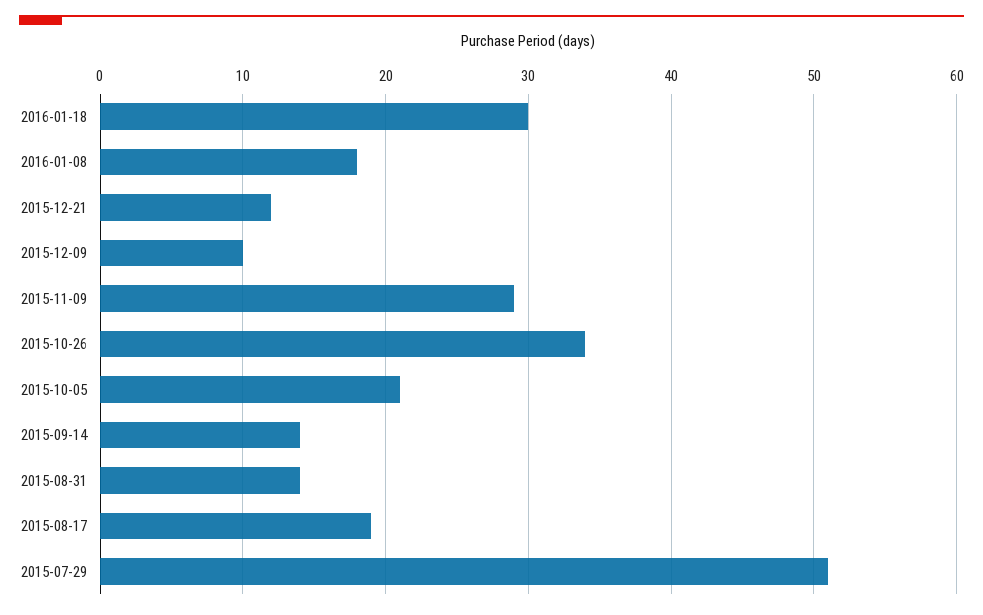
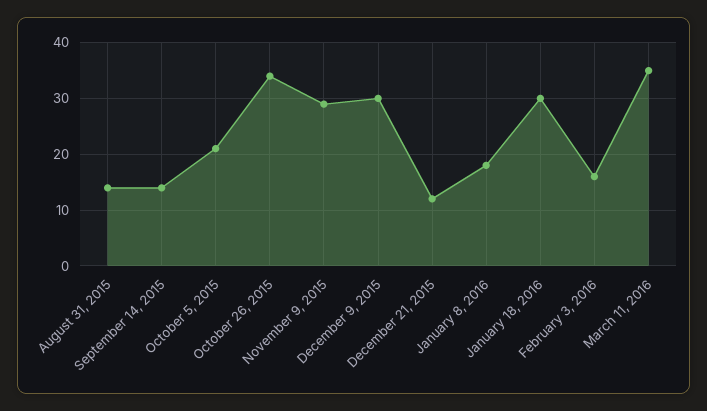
2015-12-09: 10 -> 30
2015-08-17: 19 -> none
2015-07-29: 51 -> none
February 3, 2016: none -> 15
March 11, 2016: none -> 35

